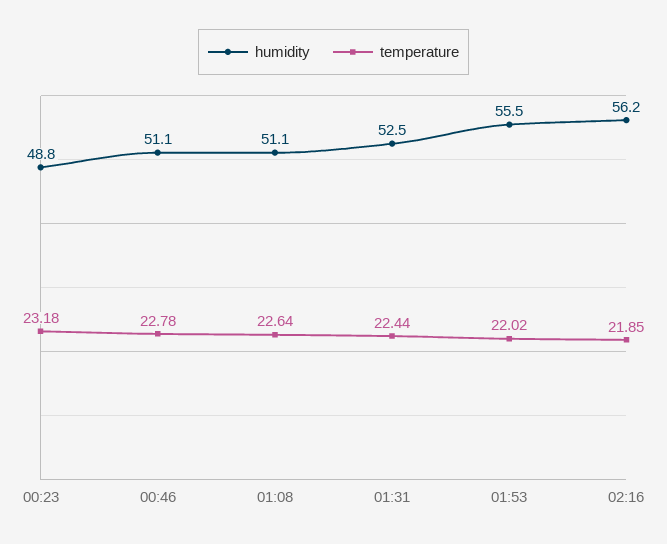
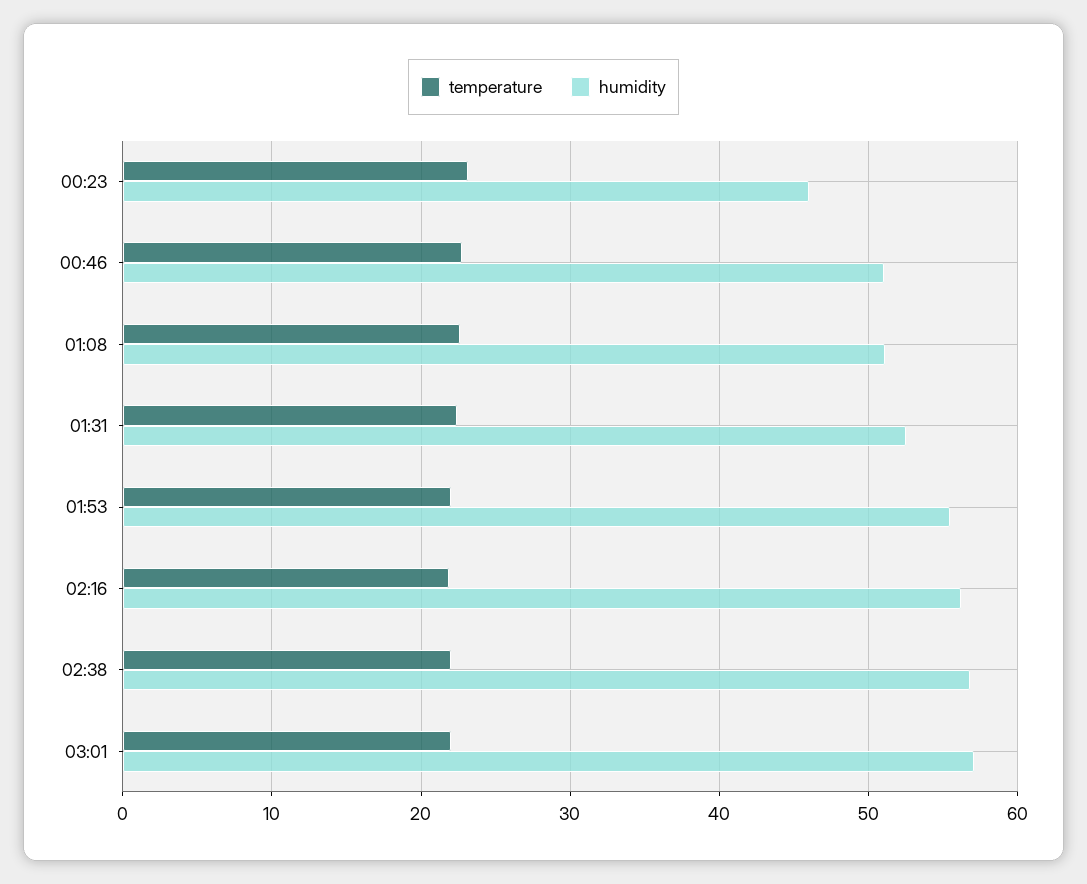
humidity, 00:23: 48.8 -> 46
temperature, 02:38: none -> 22
humidity, 02:38: none -> 57
temperature, 03:01: none -> 22
humidity, 03:01: none -> 57

